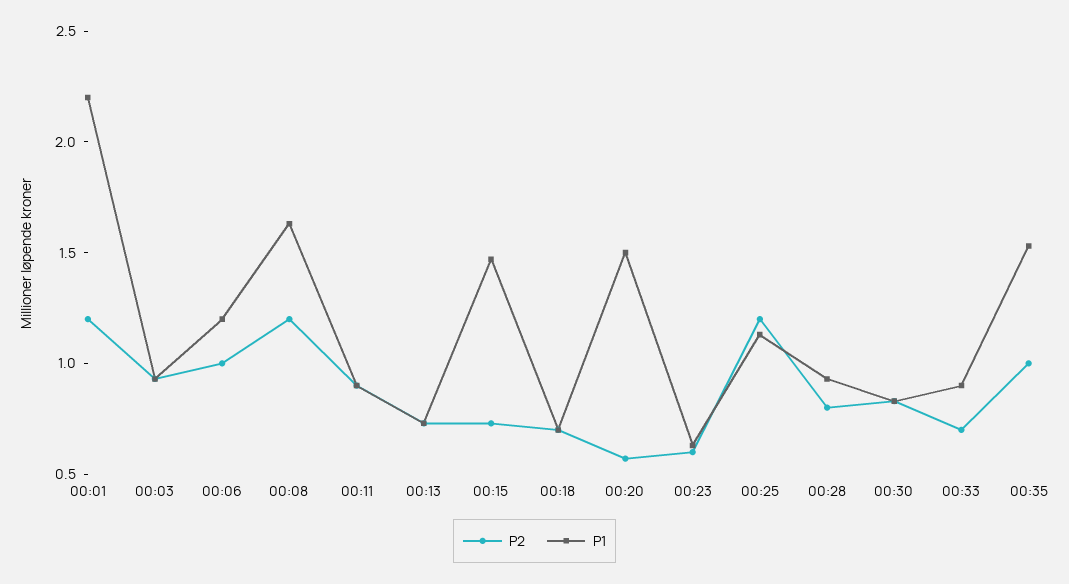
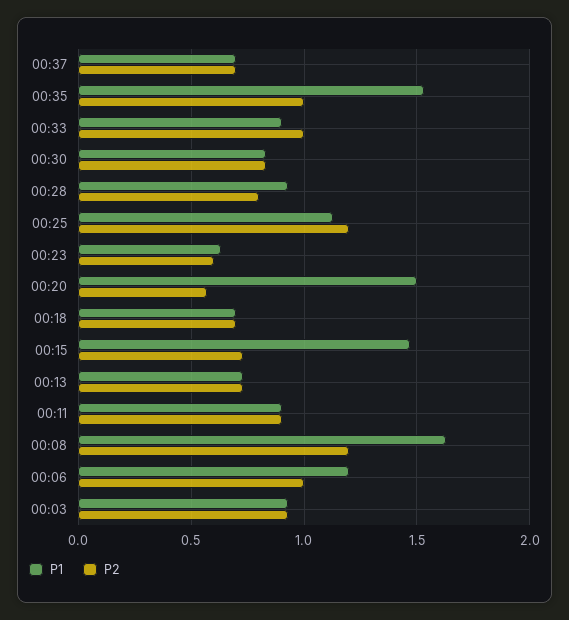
P2, 00:01: 1.2 -> none
P1, 00:01: 2.2 -> none
P2, 00:33: 0.7 -> 1
P1, 00:37: none -> 0.7
P2, 00:37: none -> 0.7

